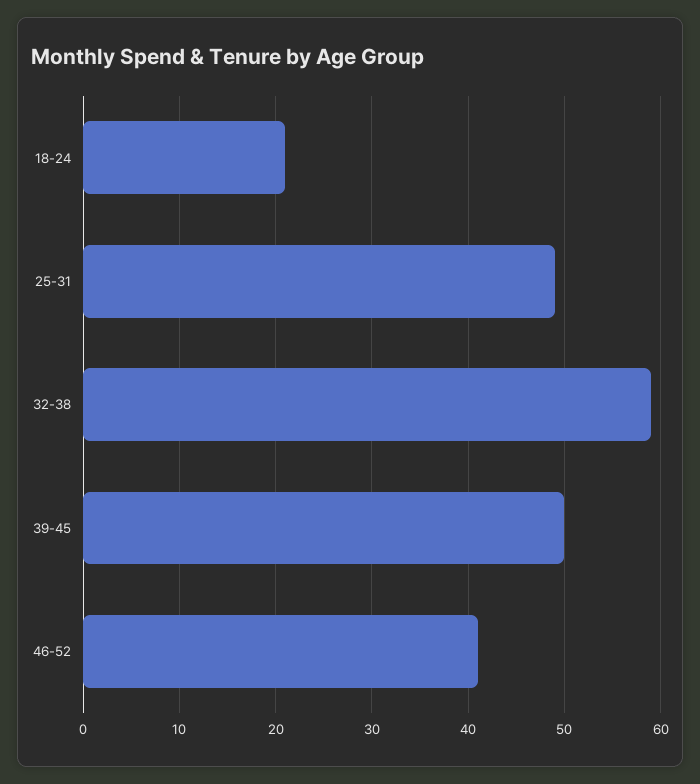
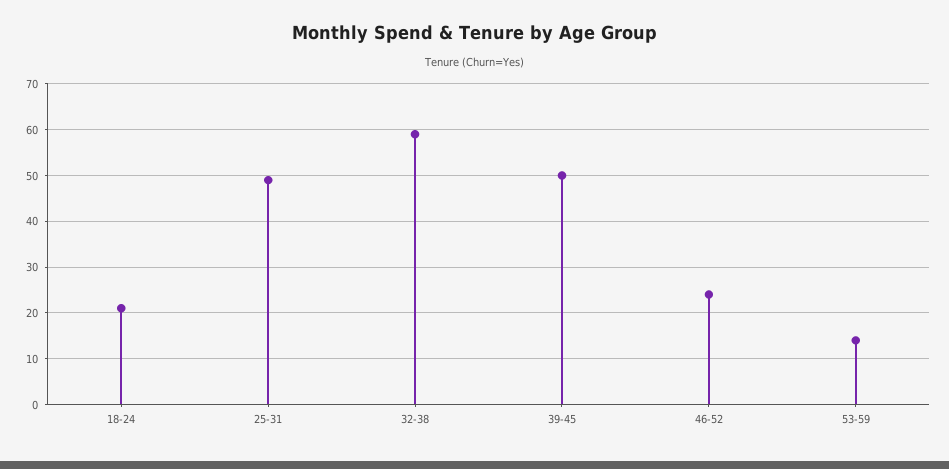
46-52: 41 -> 25
53-59: none -> 15

